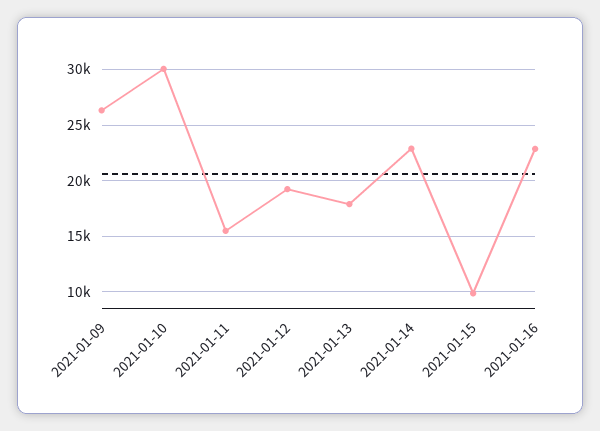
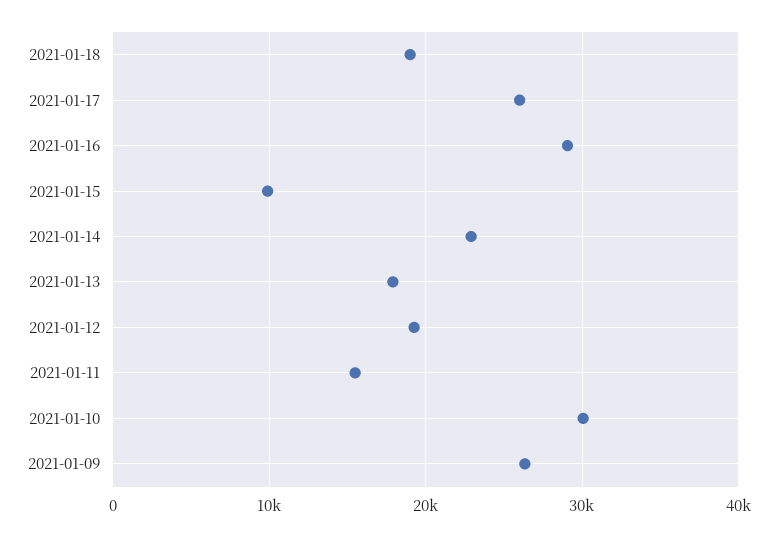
2021-01-16: 23000 -> 29000
2021-01-18: none -> 19000
2021-01-17: none -> 26000

